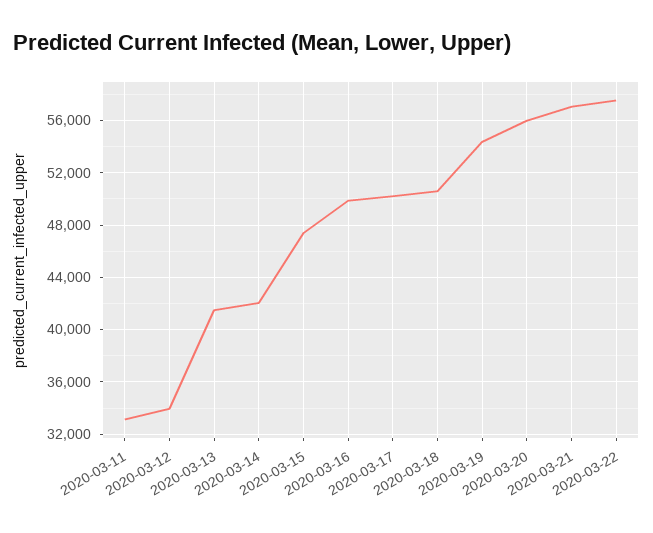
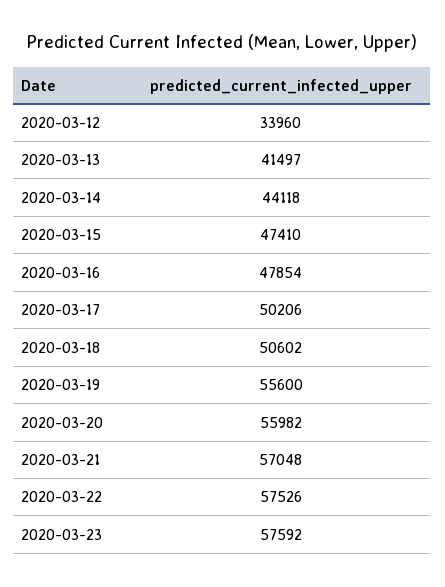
2020-03-11: 33000 -> none
2020-03-14: 42000 -> 44118
2020-03-16: 50000 -> 47854
2020-03-19: 54500 -> 55600
2020-03-23: none -> 57592

